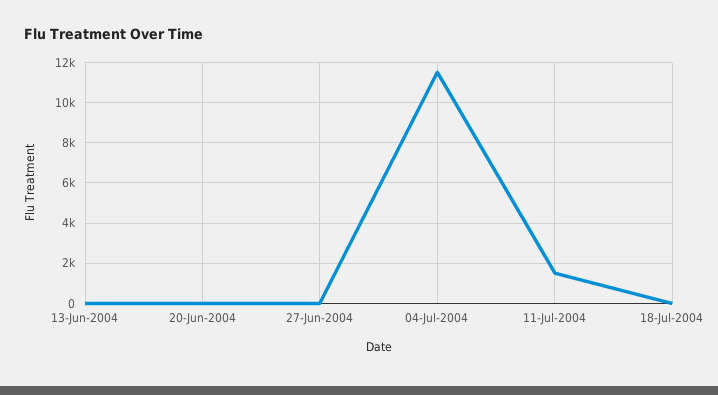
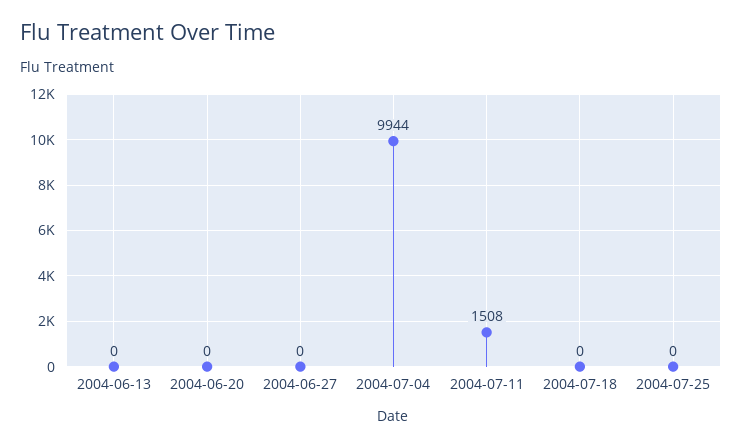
04-Jul-2004: 11500 -> 9944
2004-07-25: none -> 0

